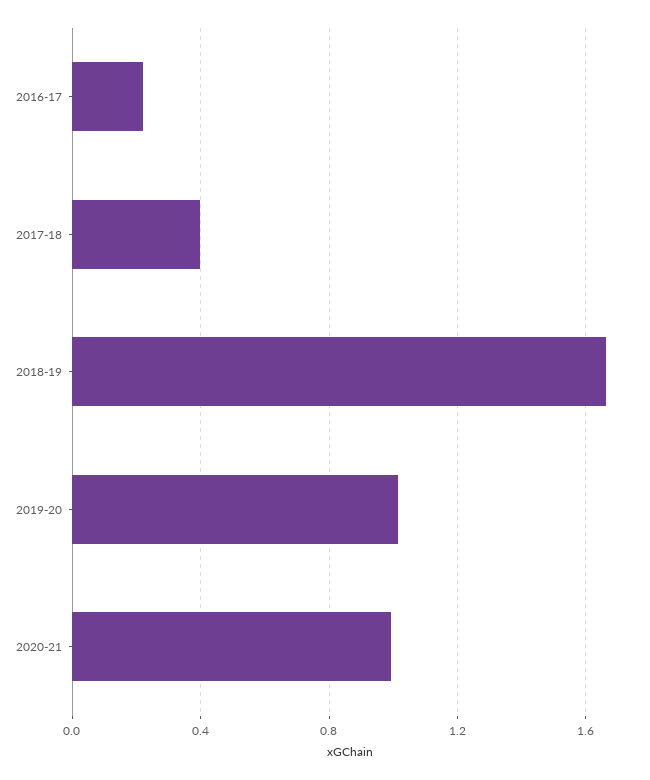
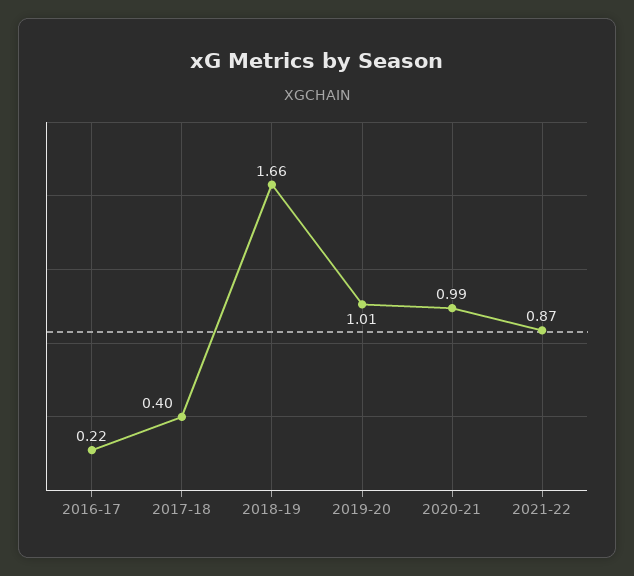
2021-22: none -> 0.87

